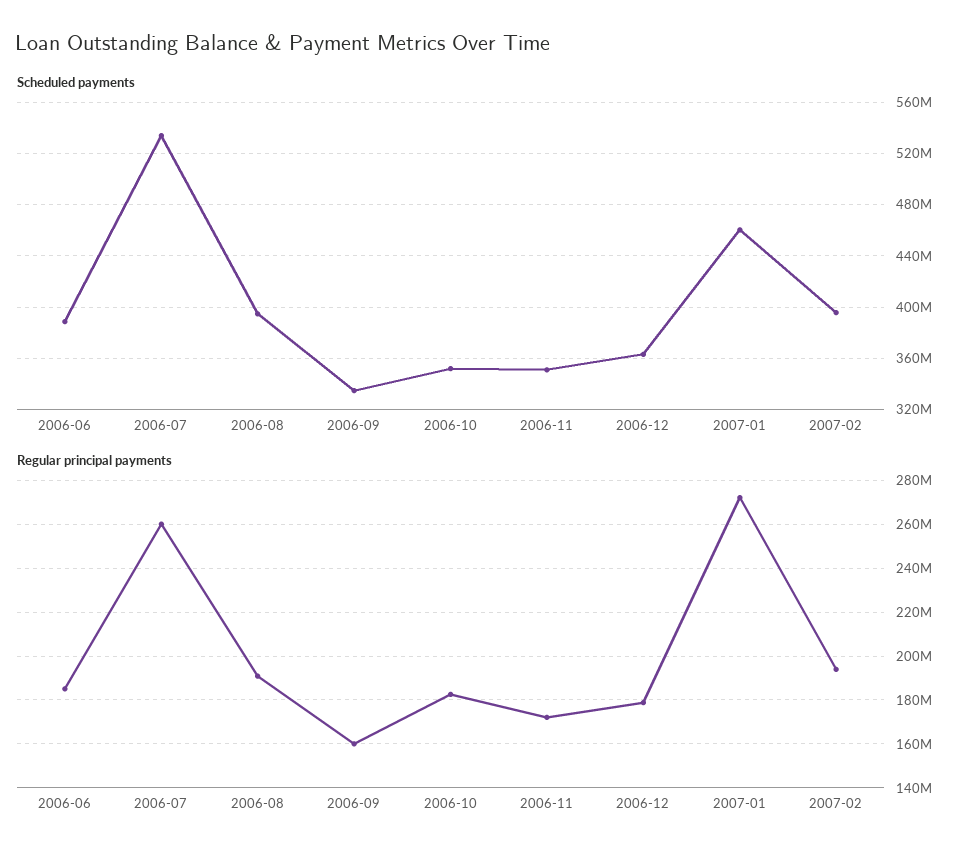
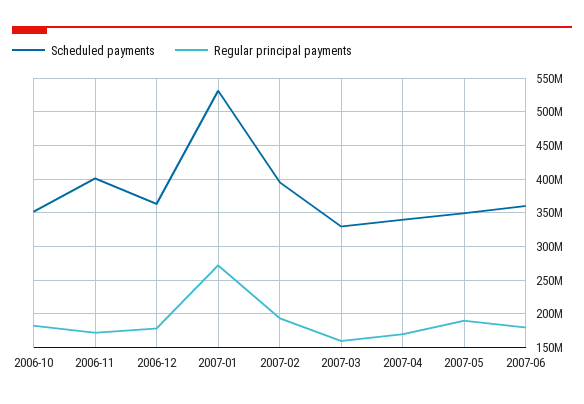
Scheduled payments, 2006-06: 390000000 -> none
Scheduled payments, 2006-07: 535000000 -> none
Scheduled payments, 2006-08: 395000000 -> none
Scheduled payments, 2006-09: 335000000 -> none
Scheduled payments, 2006-11: 350000000 -> 400000000
Scheduled payments, 2007-01: 460000000 -> 530000000
Regular principal payments, 2006-06: 185000000 -> none
Regular principal payments, 2006-07: 260000000 -> none
Regular principal payments, 2006-08: 190000000 -> none
Regular principal payments, 2006-09: 160000000 -> none
Scheduled payments, 2007-03: none -> 330000000
Regular principal payments, 2007-03: none -> 160000000
Scheduled payments, 2007-04: none -> 340000000
Regular principal payments, 2007-04: none -> 170000000
Scheduled payments, 2007-05: none -> 350000000
Regular principal payments, 2007-05: none -> 190000000
Scheduled payments, 2007-06: none -> 360000000
Regular principal payments, 2007-06: none -> 180000000

